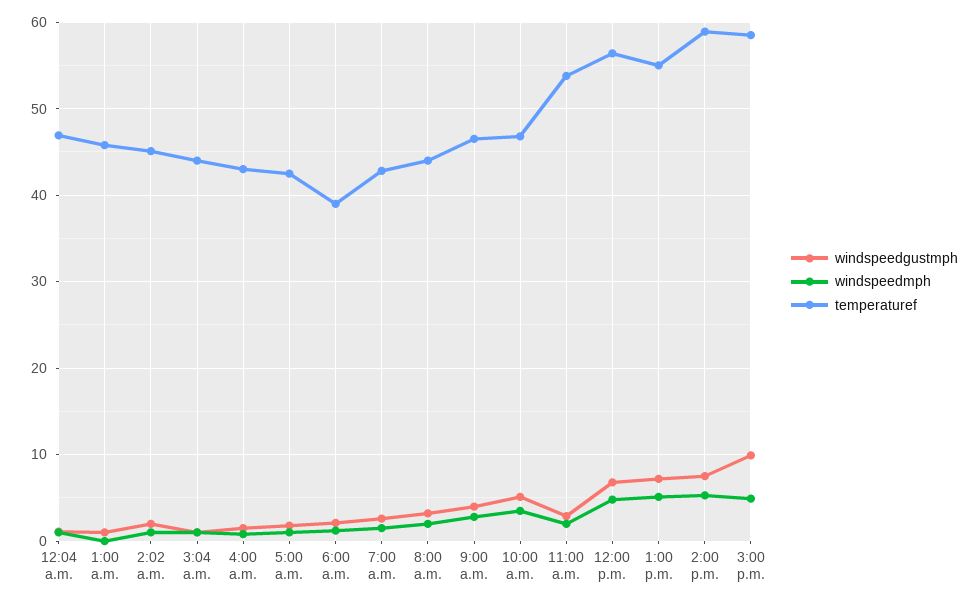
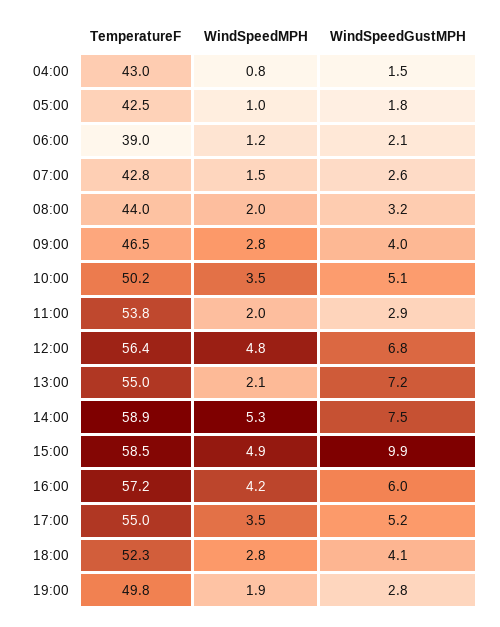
windspeedgustmph, 12:04 a.m.: 1 -> none
windspeedmph, 12:04 a.m.: 1 -> none
temperaturef, 12:04 a.m.: 47 -> none
windspeedgustmph, 1:00 a.m.: 1 -> none
windspeedmph, 1:00 a.m.: 0 -> none
temperaturef, 1:00 a.m.: 46 -> none
windspeedgustmph, 2:02 a.m.: 2 -> none
windspeedmph, 2:02 a.m.: 1 -> none
temperaturef, 2:02 a.m.: 45 -> none
windspeedgustmph, 3:04 a.m.: 1 -> none
windspeedmph, 3:04 a.m.: 1 -> none
temperaturef, 3:04 a.m.: 44 -> none
temperaturef, 10:00 a.m.: 47 -> 50.2
windspeedmph, 1:00 p.m.: 5 -> 2.1
temperaturef, 16:00: none -> 57.2
windspeedmph, 16:00: none -> 4.2
windspeedgustmph, 16:00: none -> 6
temperaturef, 17:00: none -> 55
windspeedmph, 17:00: none -> 3.5
windspeedgustmph, 17:00: none -> 5.2
temperaturef, 18:00: none -> 52.3
windspeedmph, 18:00: none -> 2.8
windspeedgustmph, 18:00: none -> 4.1
temperaturef, 19:00: none -> 49.8
windspeedmph, 19:00: none -> 1.9
windspeedgustmph, 19:00: none -> 2.8

